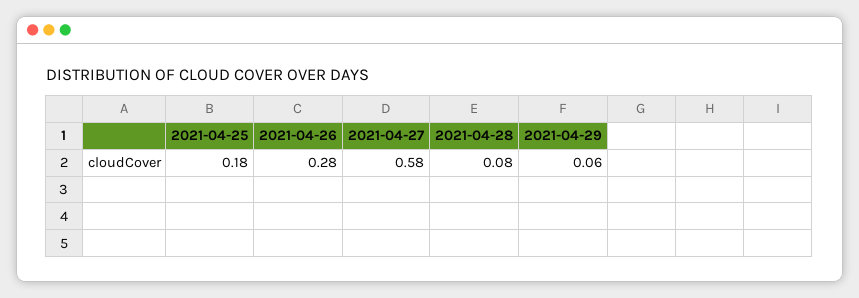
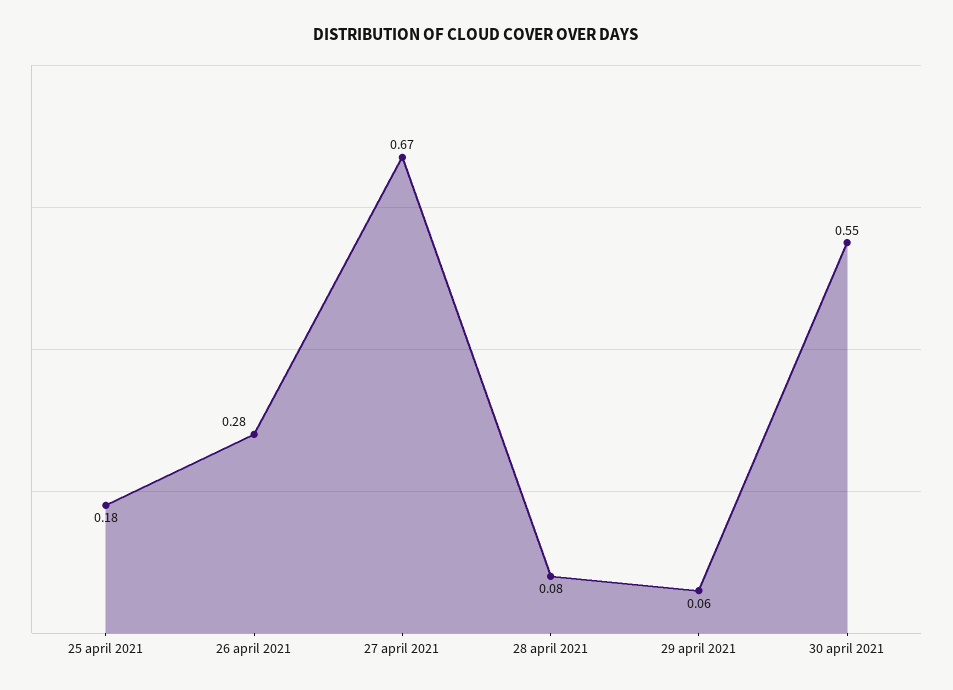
2021-04-27: 0.58 -> 0.67
30 april 2021: none -> 0.55

